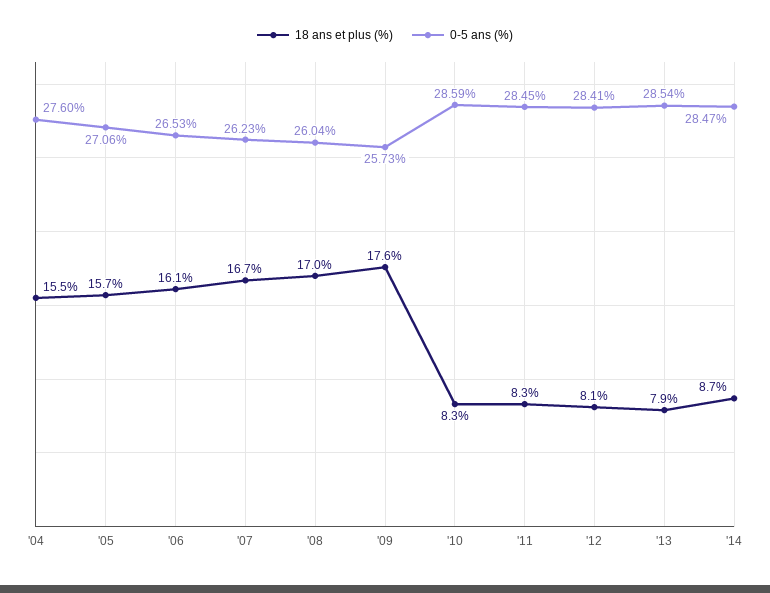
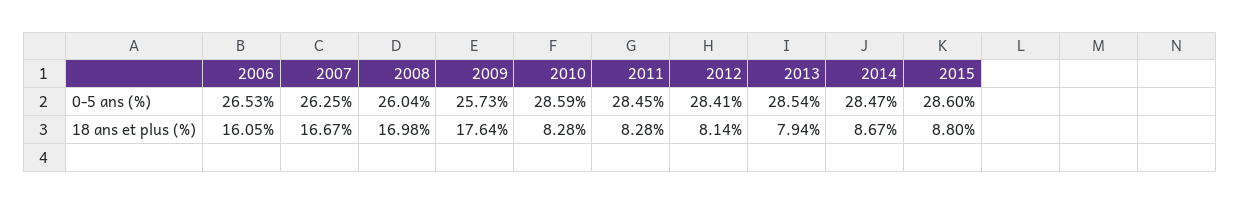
18 ans et plus (%), '04: 15.5 -> none
0-5 ans (%), '04: 27.6 -> none
18 ans et plus (%), '05: 15.7 -> none
0-5 ans (%), '05: 27.06 -> none
0-5 ans (%), '07: 26.23 -> 26.25
0-5 ans (%), 2015: none -> 28.6
18 ans et plus (%), 2015: none -> 8.8

